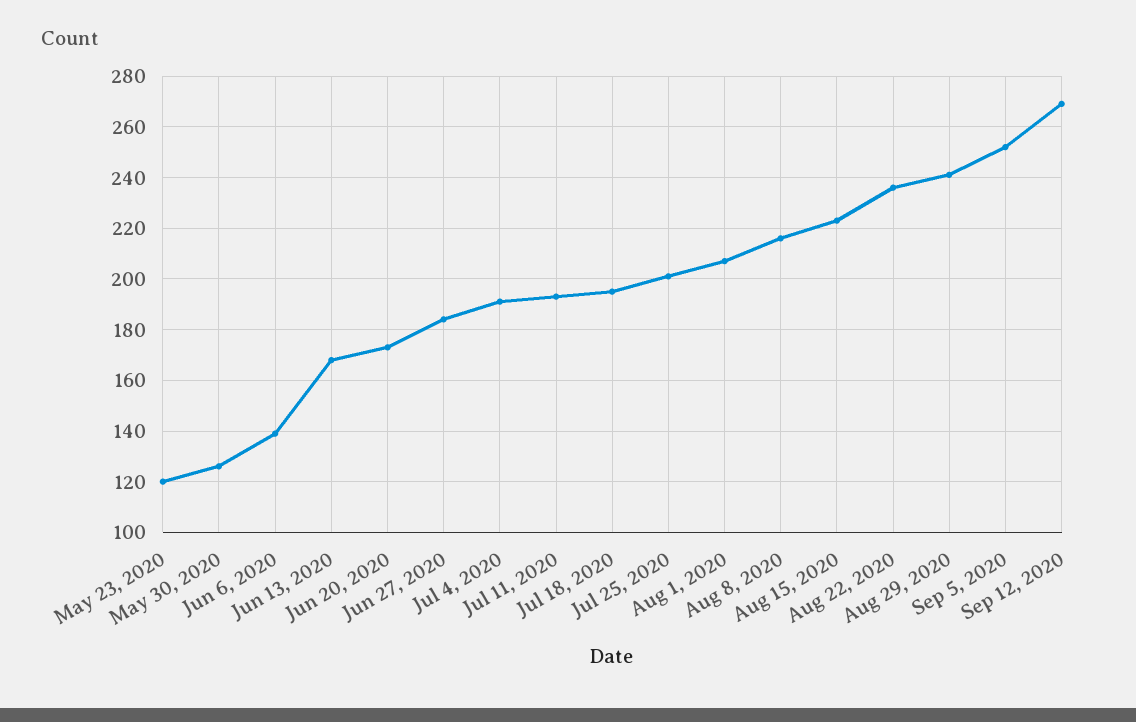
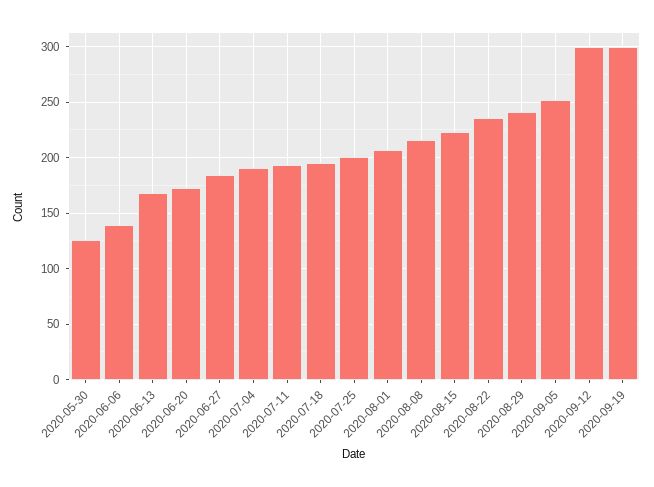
May 23, 2020: 120 -> none
Sep 12, 2020: 270 -> 300
2020-09-19: none -> 300

